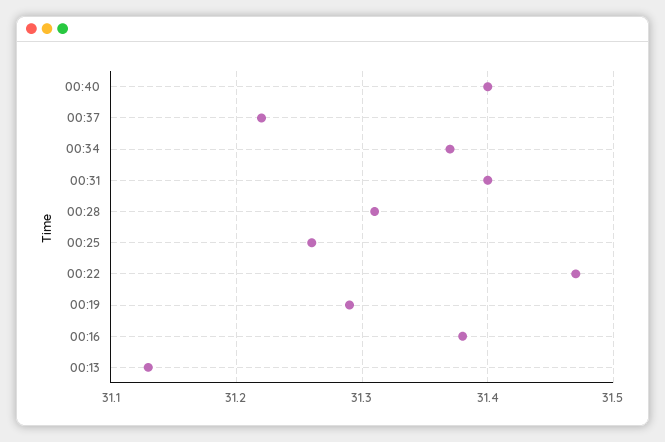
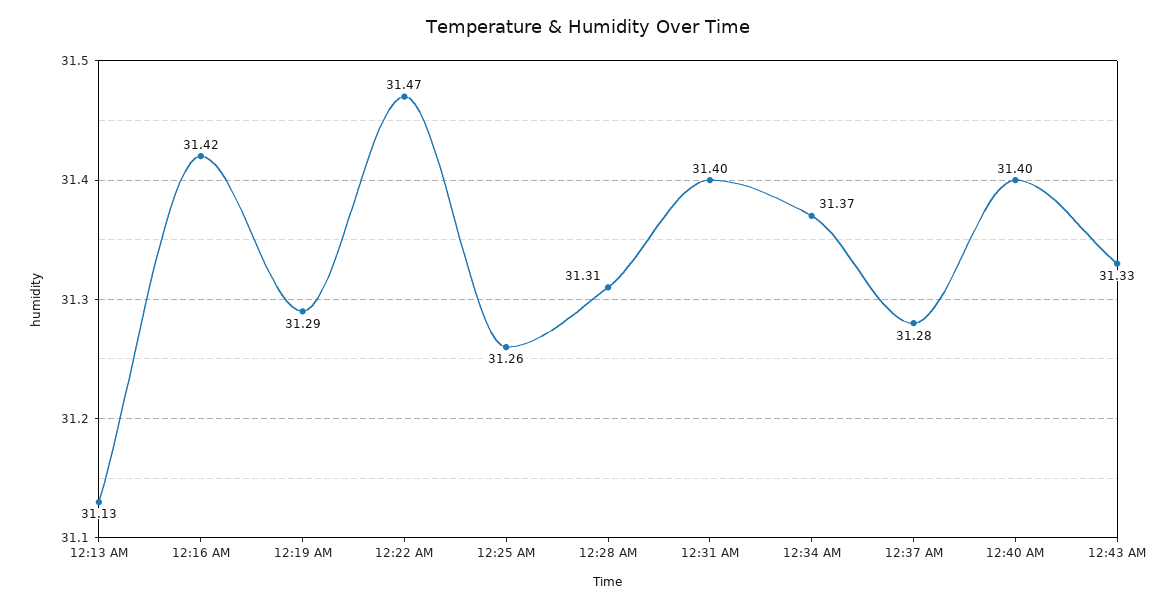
00:37: 31.22 -> 31.28
00:16: 31.38 -> 31.42
12:43 AM: none -> 31.33

